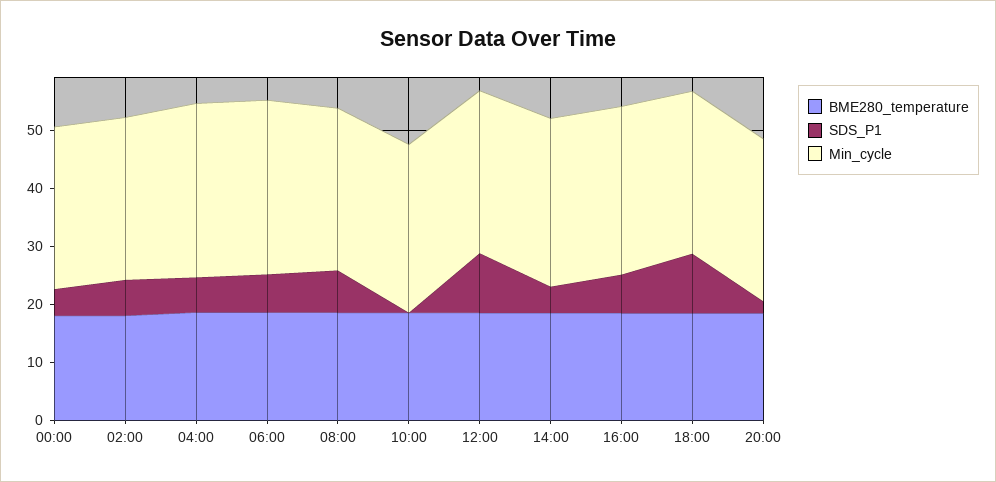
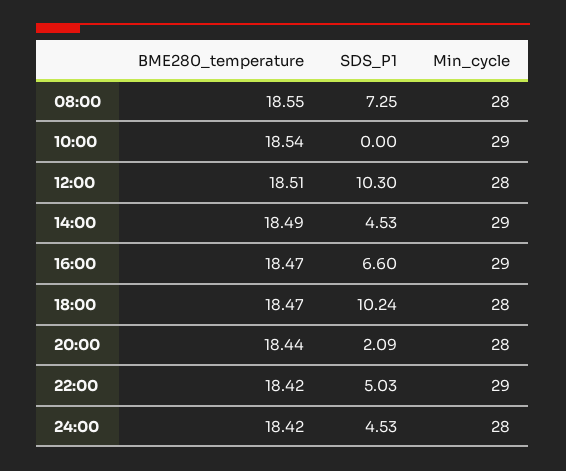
BME280_temperature, 00:00: 18 -> none
SDS_P1, 00:00: 4 -> none
Min_cycle, 00:00: 28 -> none
BME280_temperature, 02:00: 18 -> none
SDS_P1, 02:00: 6 -> none
Min_cycle, 02:00: 28 -> none
BME280_temperature, 04:00: 18 -> none
SDS_P1, 04:00: 6 -> none
Min_cycle, 04:00: 30 -> none
BME280_temperature, 06:00: 18 -> none
SDS_P1, 06:00: 6 -> none
Min_cycle, 06:00: 30 -> none
BME280_temperature, 22:00: none -> 18.42
SDS_P1, 22:00: none -> 5.03
Min_cycle, 22:00: none -> 29
BME280_temperature, 24:00: none -> 18.42
SDS_P1, 24:00: none -> 4.53
Min_cycle, 24:00: none -> 28

